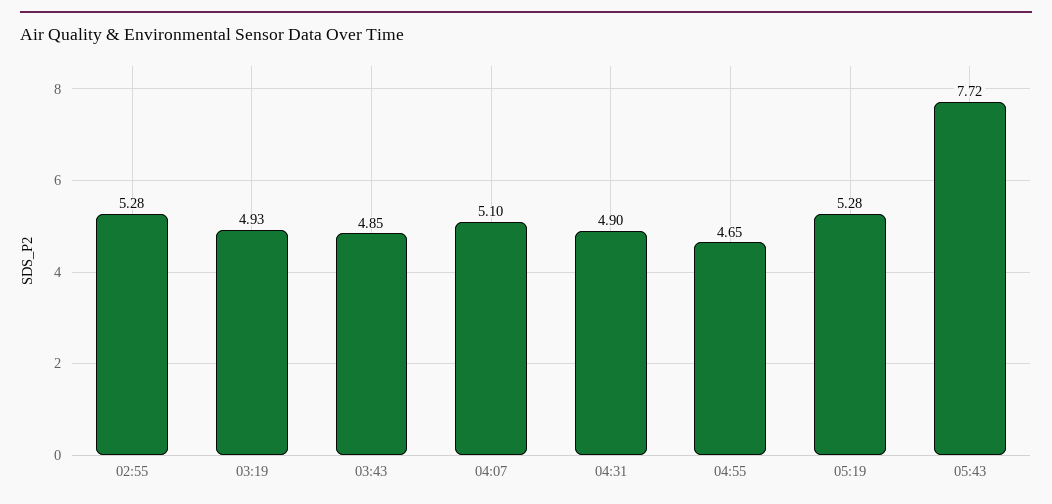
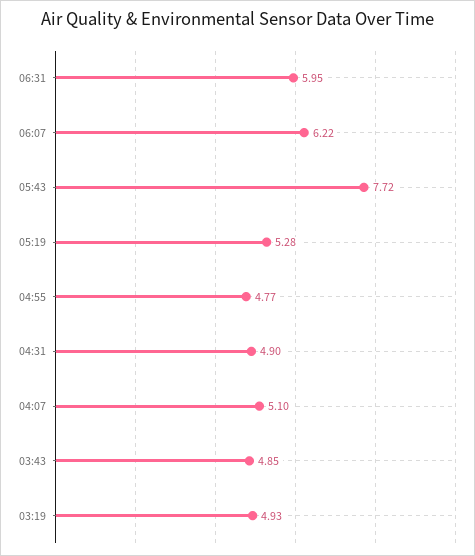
02:55: 5.28 -> none
04:55: 4.65 -> 4.77
06:31: none -> 5.95
06:07: none -> 6.22

